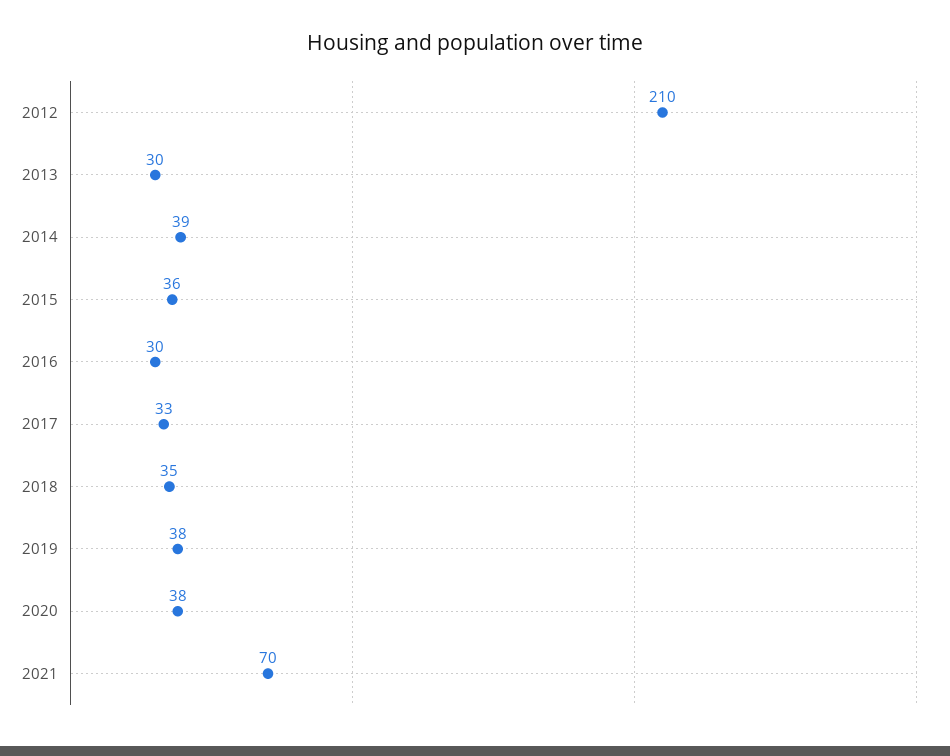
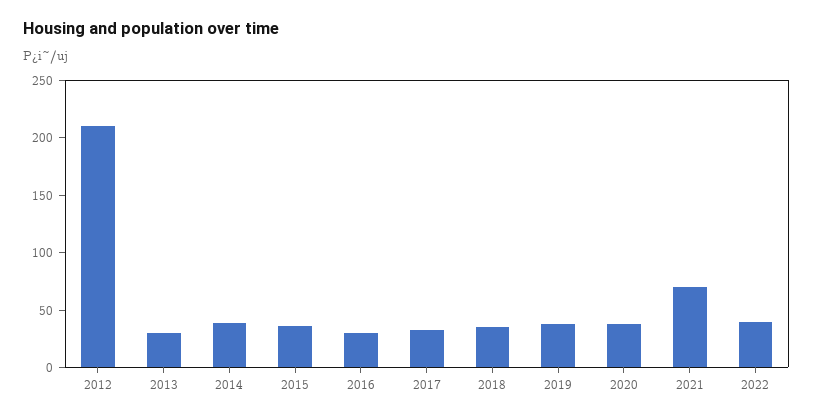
2022: none -> 40

